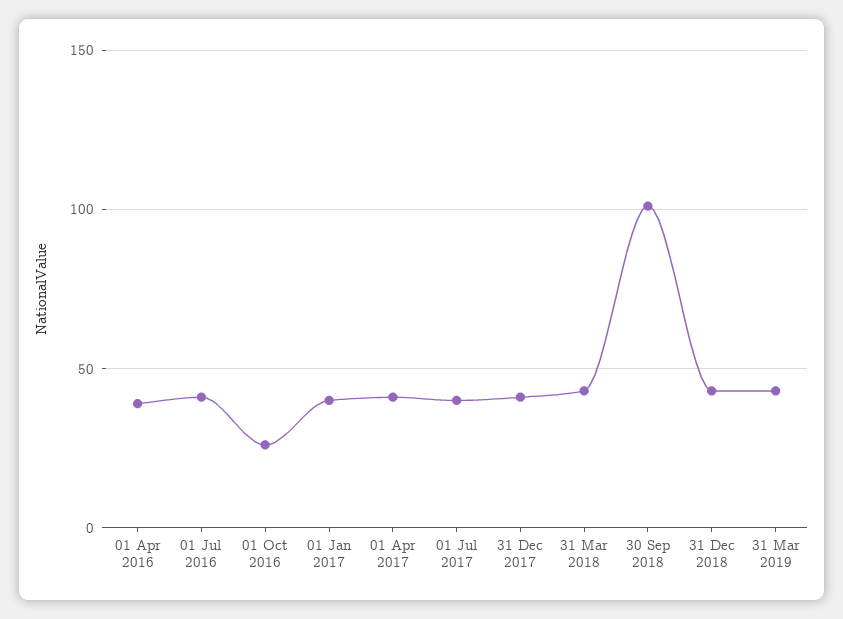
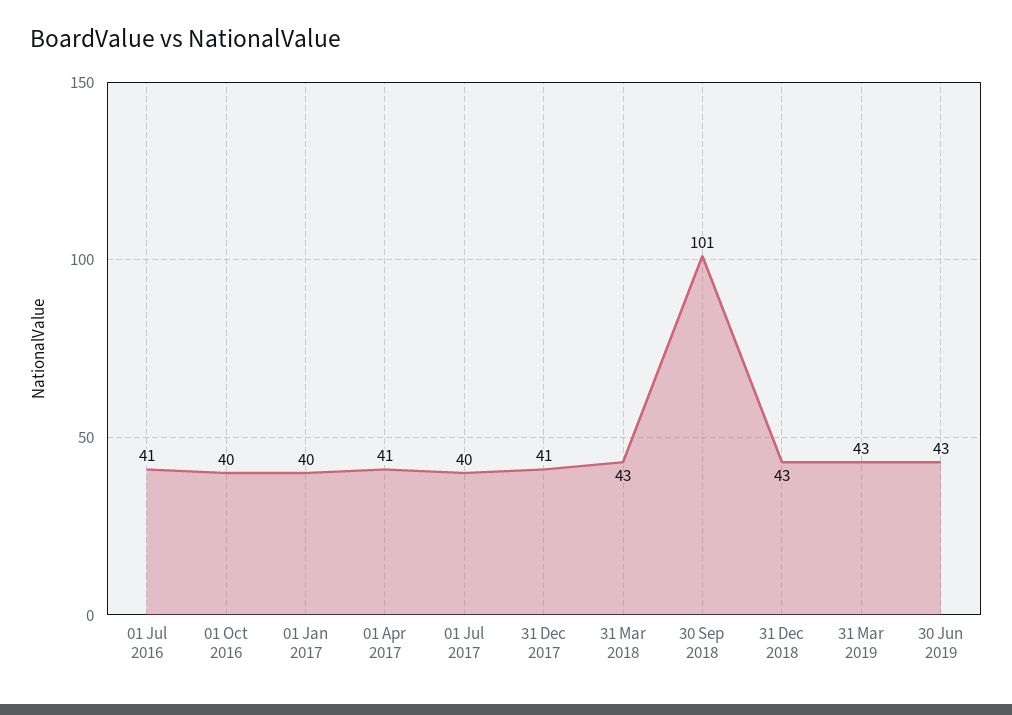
01 Apr 2016: 40 -> none
01 Oct 2016: 25 -> 40
30 Jun 2019: none -> 43

